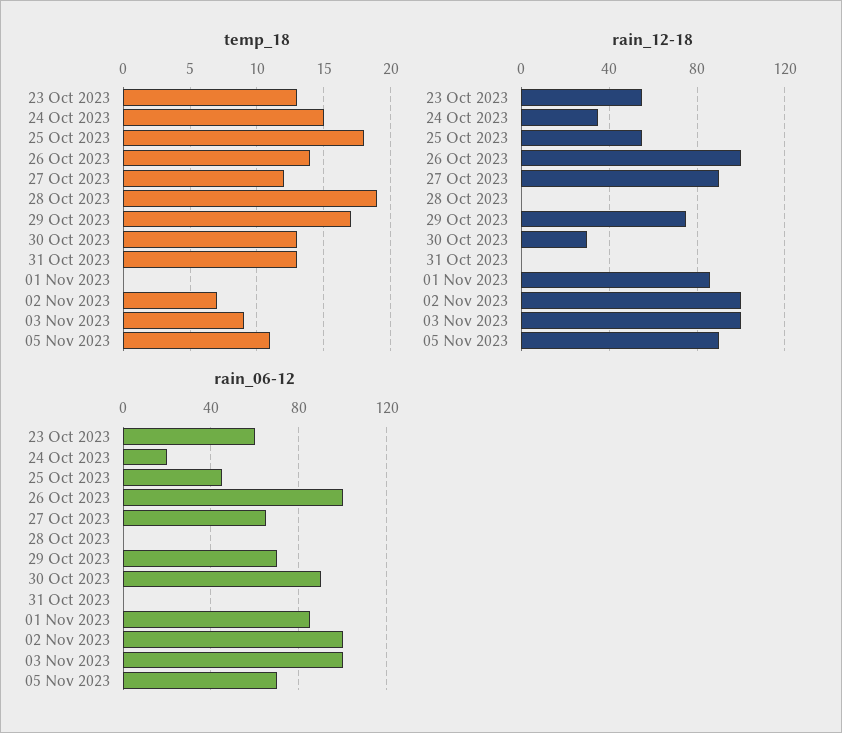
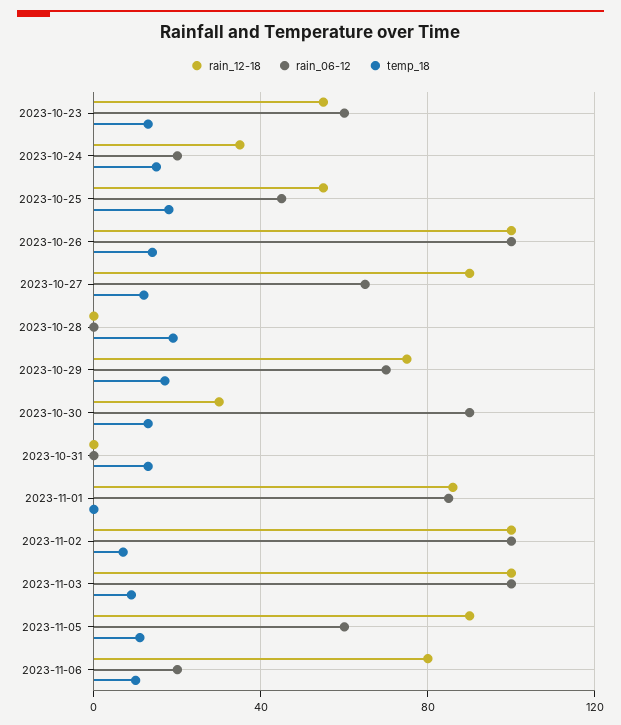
rain_06-12, 05 Nov 2023: 70 -> 60
rain_12-18, 2023-11-06: none -> 80
rain_06-12, 2023-11-06: none -> 20
temp_18, 2023-11-06: none -> 10

